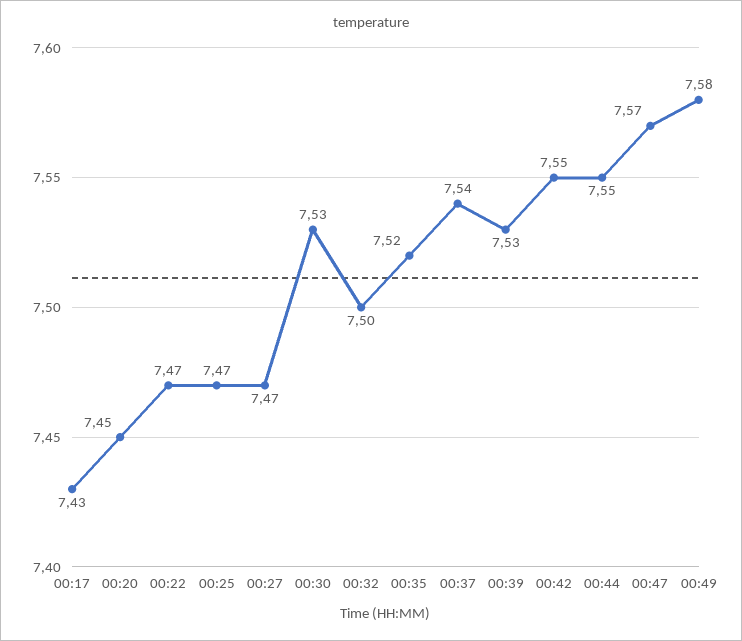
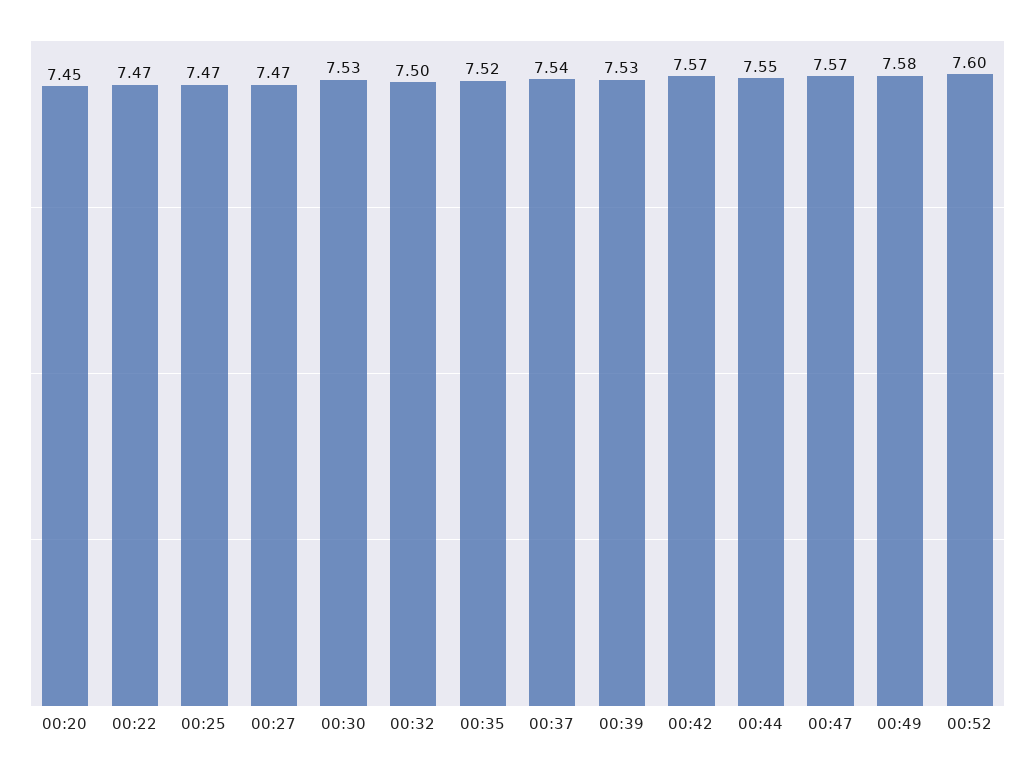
00:17: 7.43 -> none
00:42: 7.55 -> 7.57
00:52: none -> 7.6

